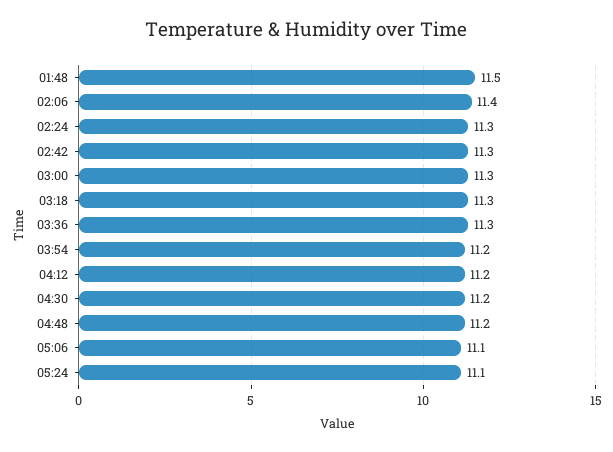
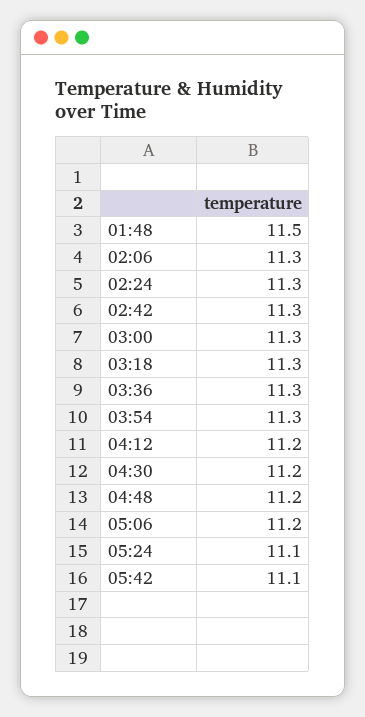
02:06: 11.4 -> 11.3
03:54: 11.2 -> 11.3
05:06: 11.1 -> 11.2
05:42: none -> 11.1

